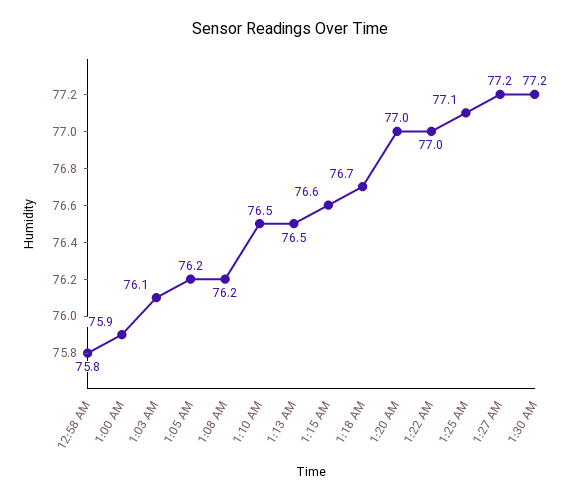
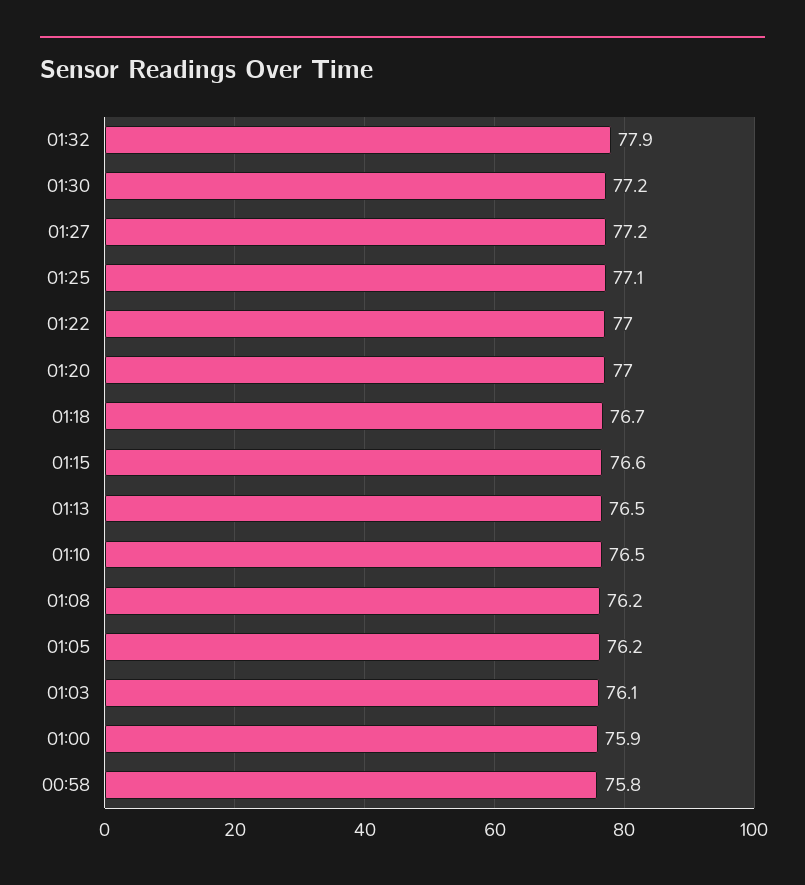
01:32: none -> 77.9

